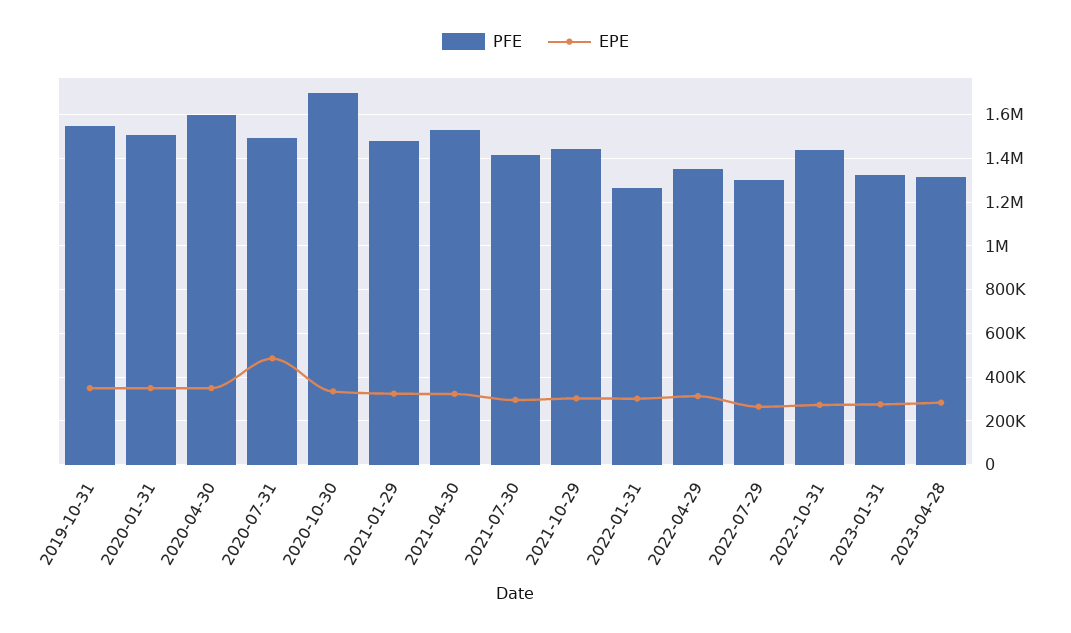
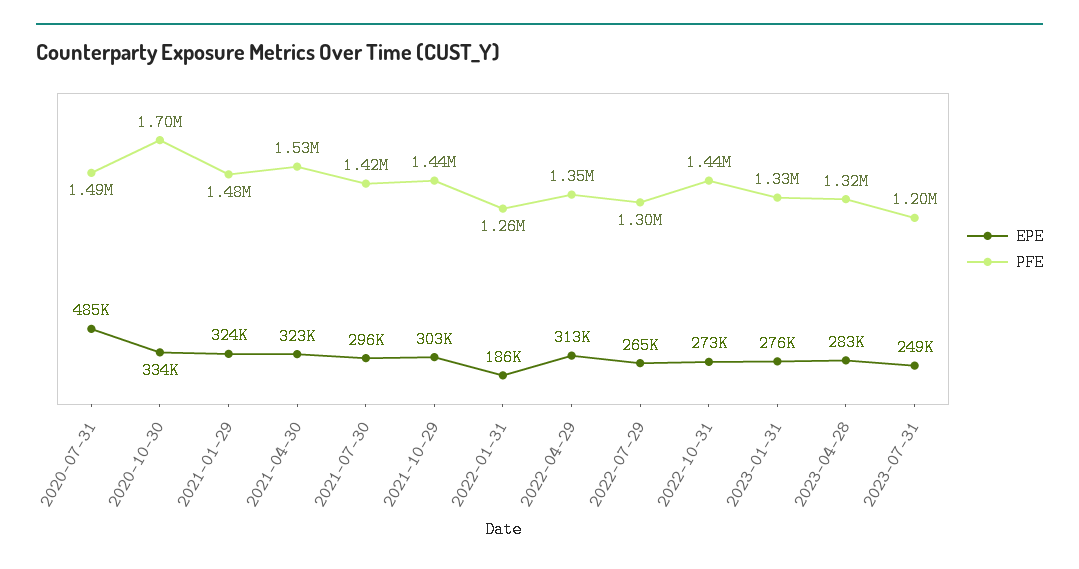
PFE, 2019-10-31: 1550000 -> none
EPE, 2019-10-31: 350000 -> none
PFE, 2020-01-31: 1500000 -> none
EPE, 2020-01-31: 350000 -> none
PFE, 2020-04-30: 1600000 -> none
EPE, 2020-04-30: 350000 -> none
EPE, 2022-01-31: 300000 -> 186000
EPE, 2023-07-31: none -> 249000
PFE, 2023-07-31: none -> 1200000

